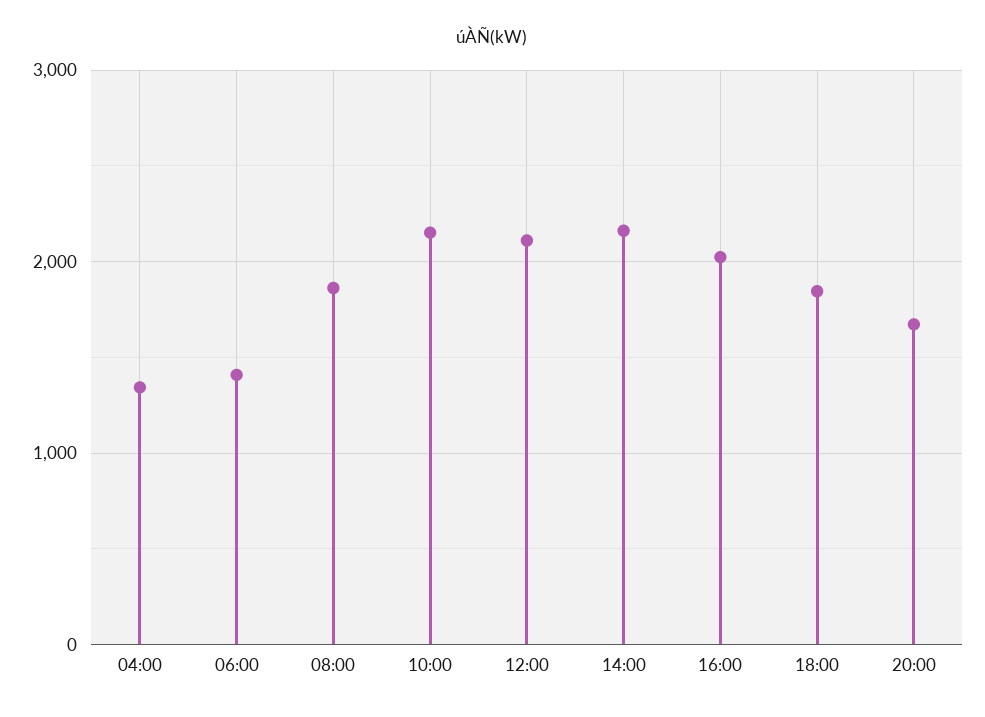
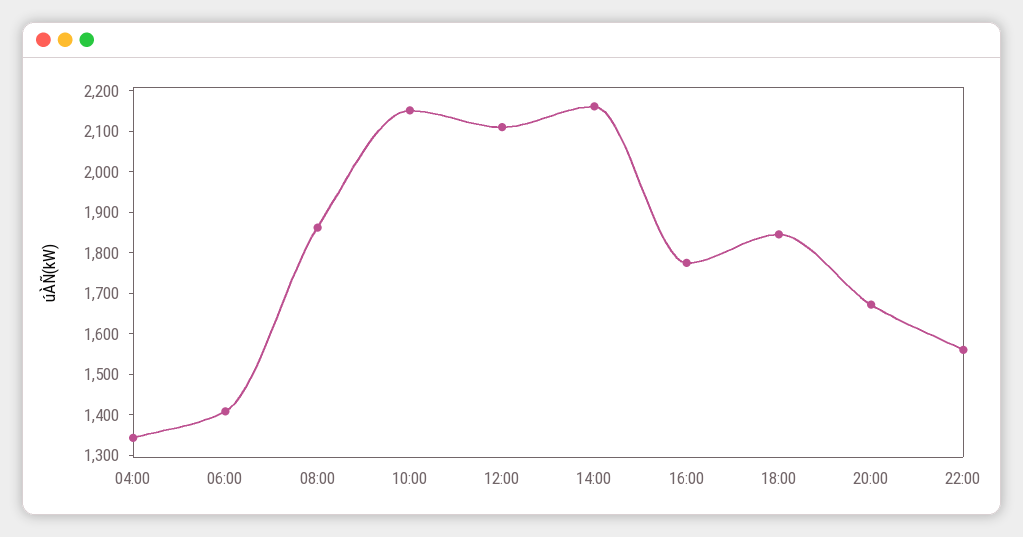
16:00: 2000 -> 1780
22:00: none -> 1560

